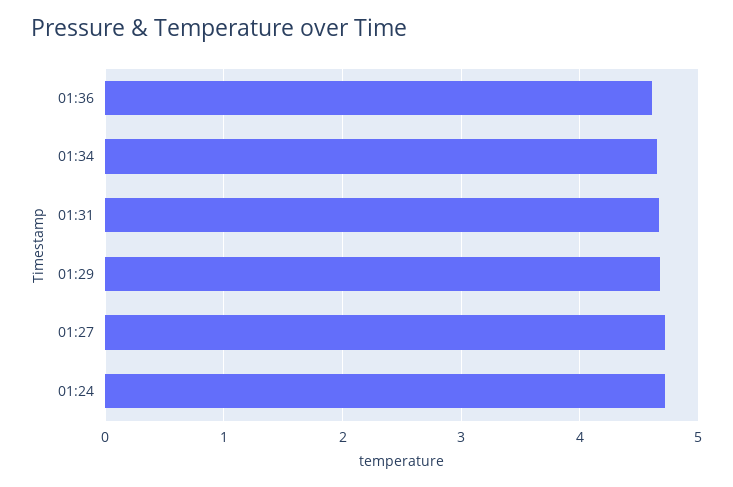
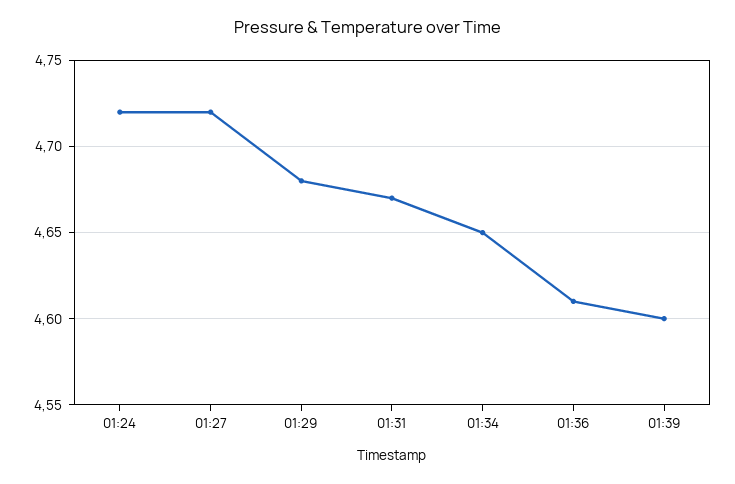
01:39: none -> 4.6

